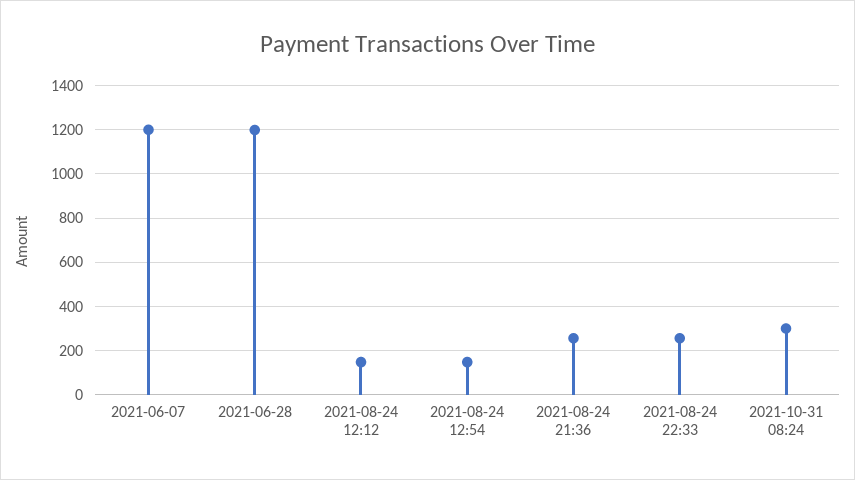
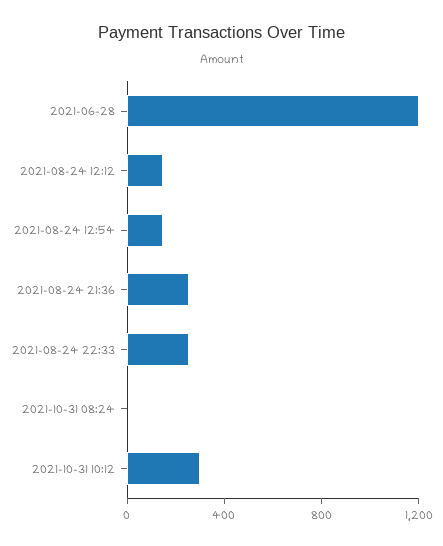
2021-06-07: 1200 -> none
2021-10-31 08:24: 300 -> 0
2021-10-31 10:12: none -> 300

